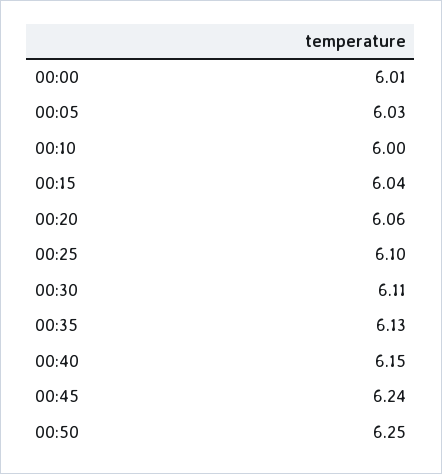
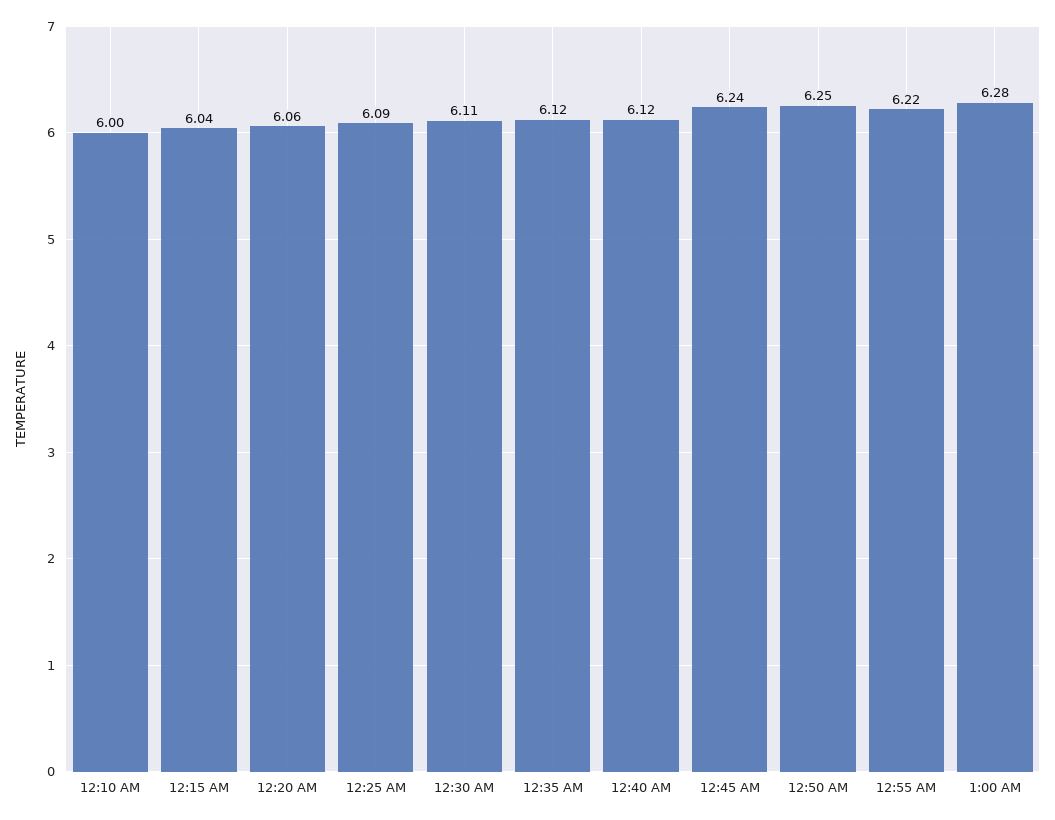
00:00: 6.01 -> none
00:05: 6.03 -> none
00:25: 6.1 -> 6.09
00:35: 6.13 -> 6.12
00:40: 6.15 -> 6.12
12:55 AM: none -> 6.22
1:00 AM: none -> 6.28

